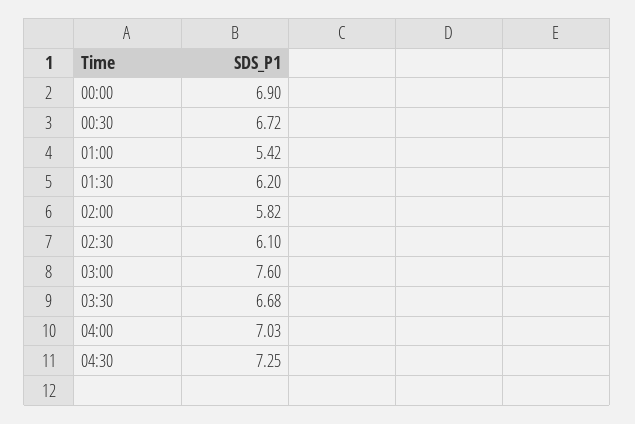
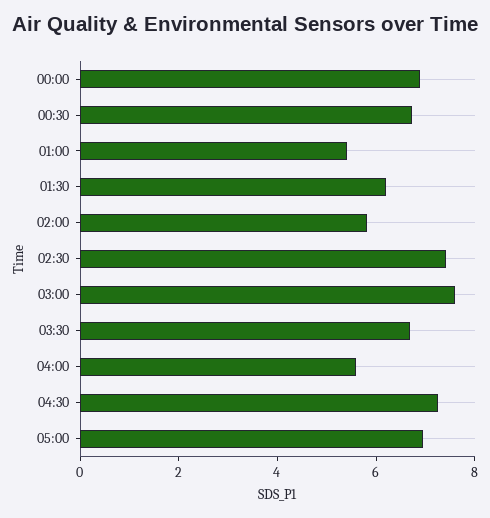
02:30: 6.1 -> 7.5
04:00: 7.03 -> 5.5
05:00: none -> 7

